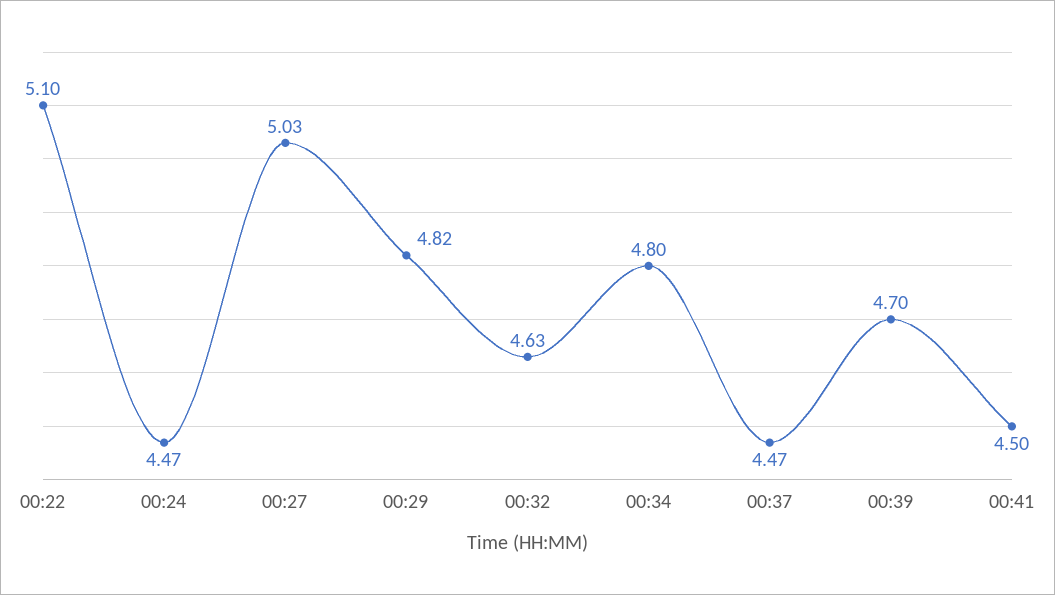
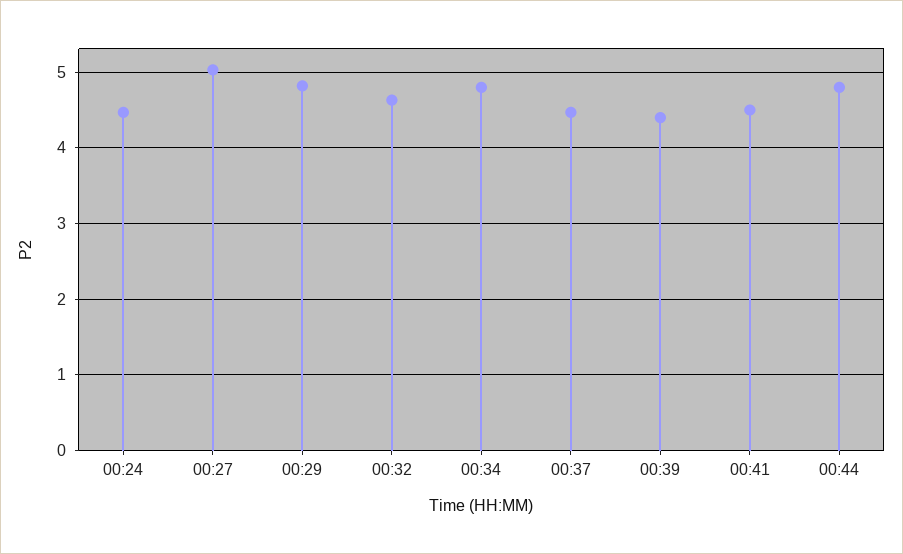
00:22: 5.1 -> none
00:39: 4.7 -> 4.4
00:44: none -> 4.8

